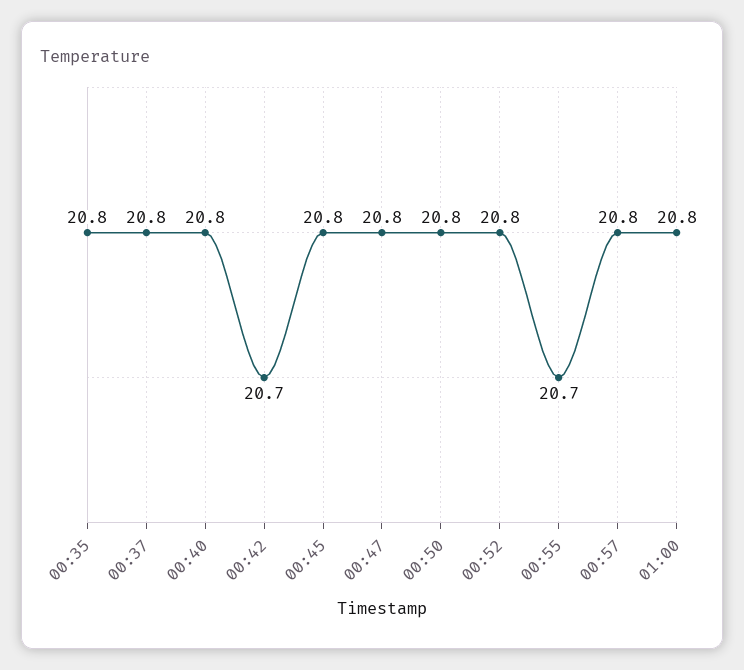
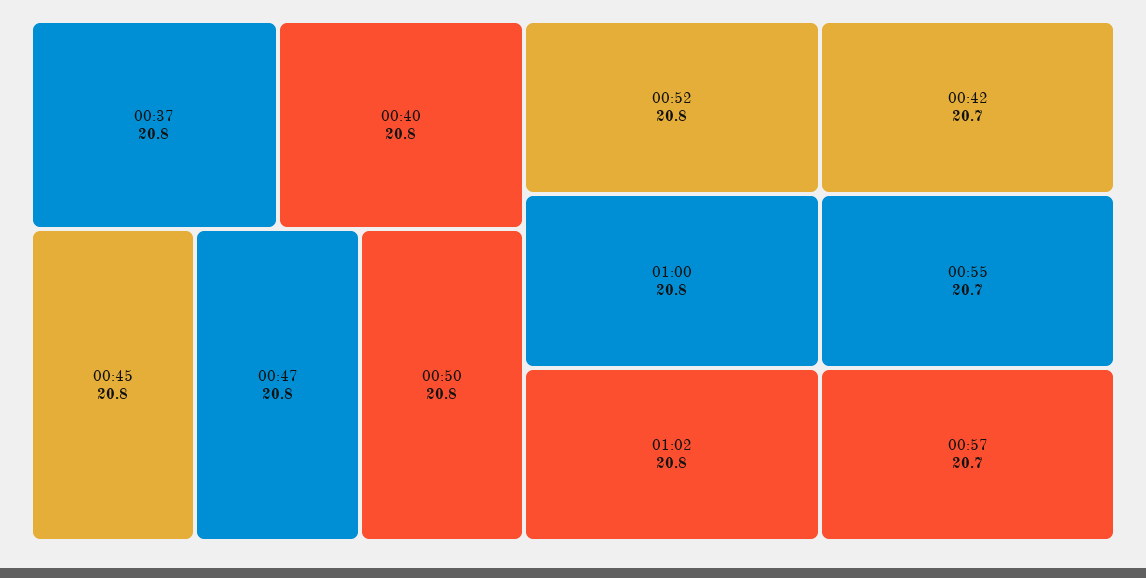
00:35: 20.8 -> none
00:57: 20.8 -> 20.7
01:02: none -> 20.8

